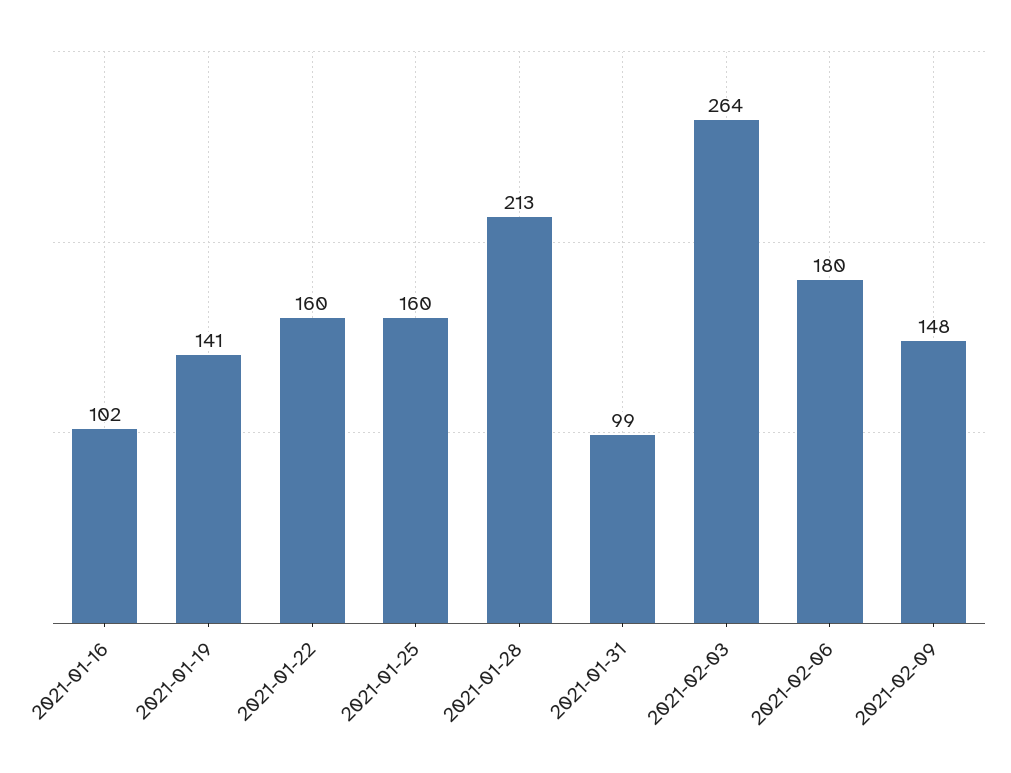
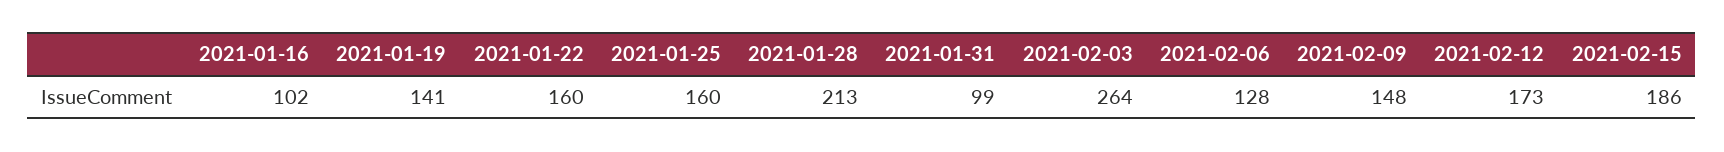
2021-02-06: 180 -> 128
2021-02-12: none -> 173
2021-02-15: none -> 186

